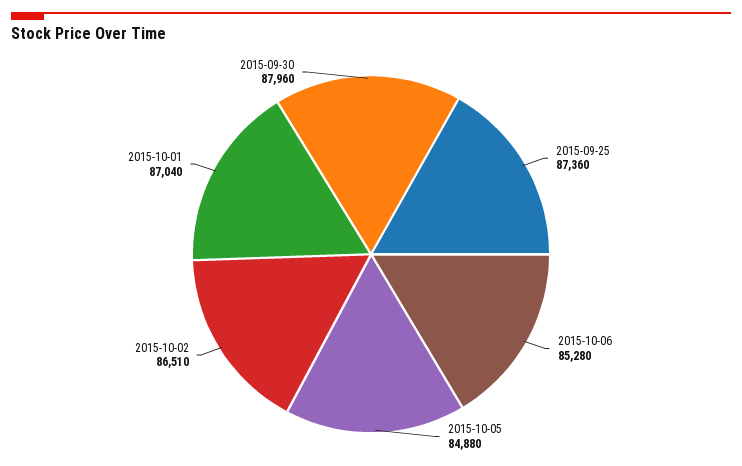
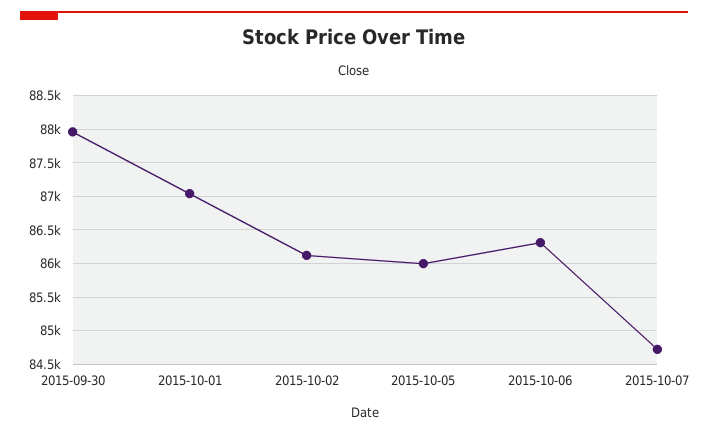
2015-09-25: 87360 -> none
2015-10-06: 85280 -> 86300
2015-10-05: 84880 -> 86000
2015-10-02: 86510 -> 86100
2015-10-07: none -> 84700

